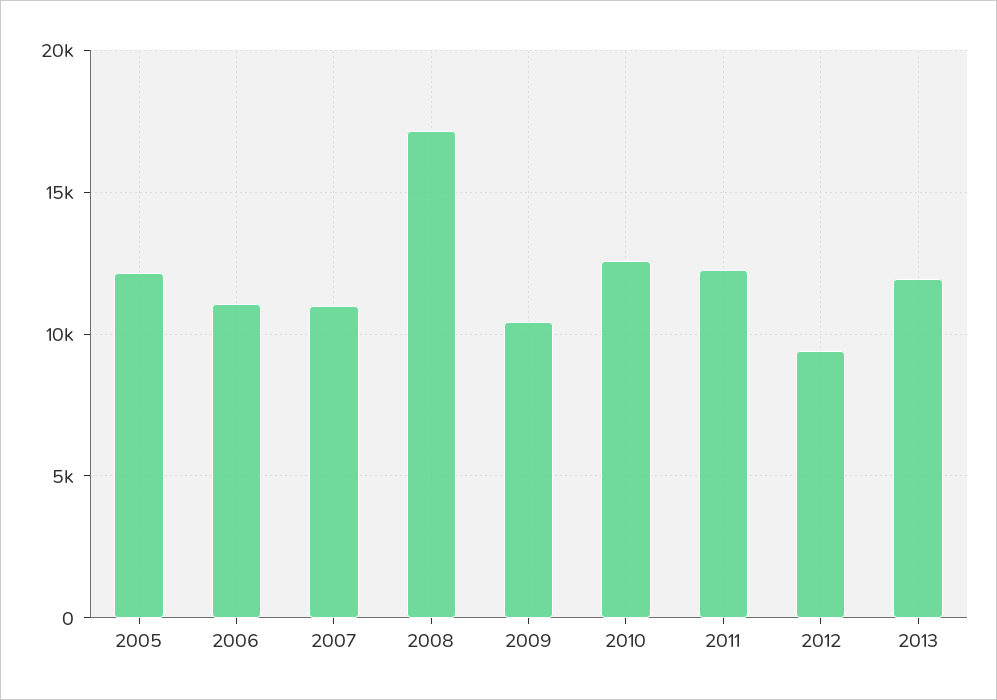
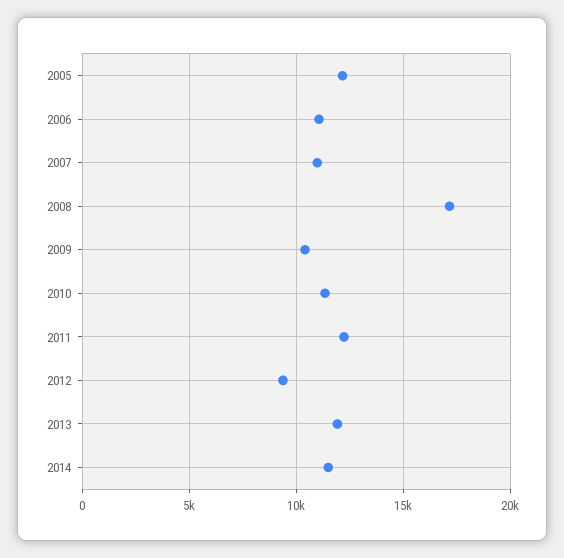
2010: 12500 -> 11500
2014: none -> 11500

